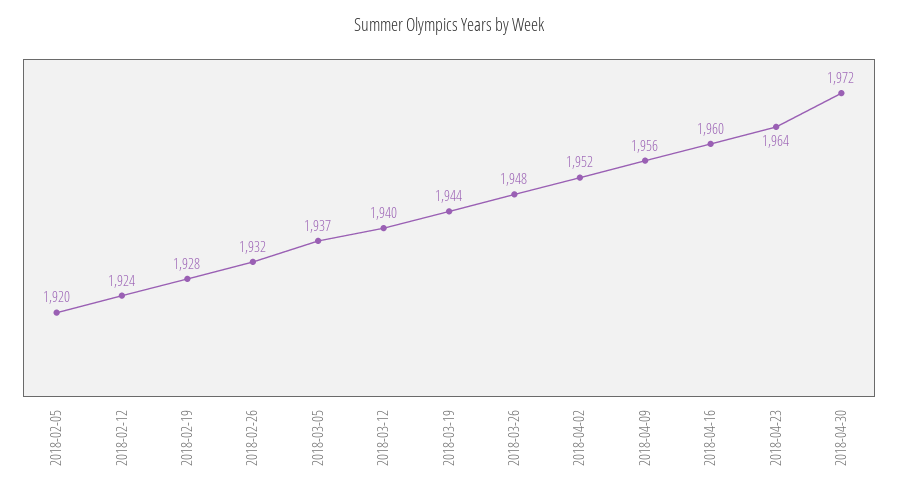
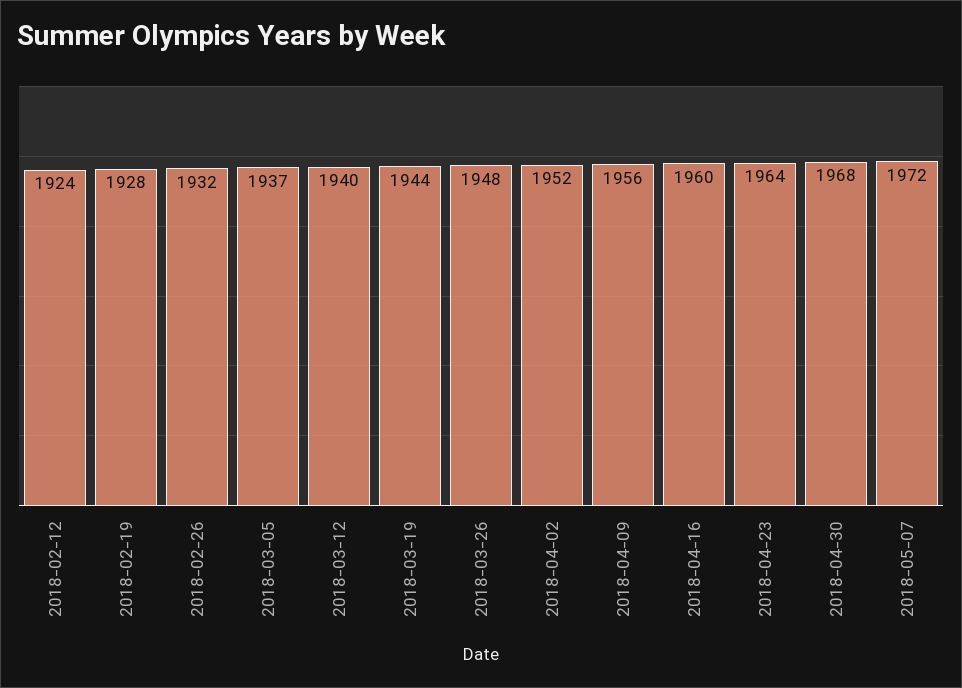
2018-02-05: 1920 -> none
2018-04-30: 1972 -> 1968
2018-05-07: none -> 1972

